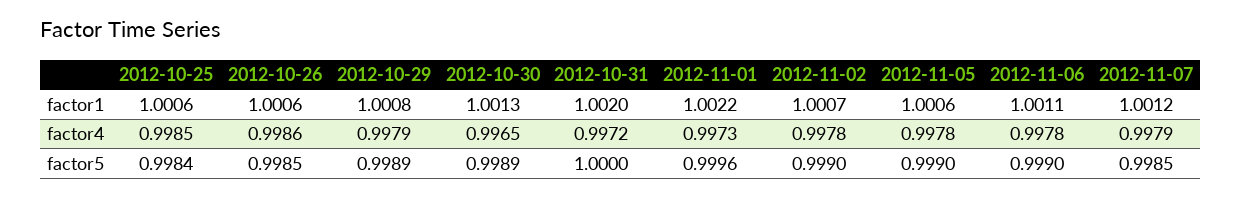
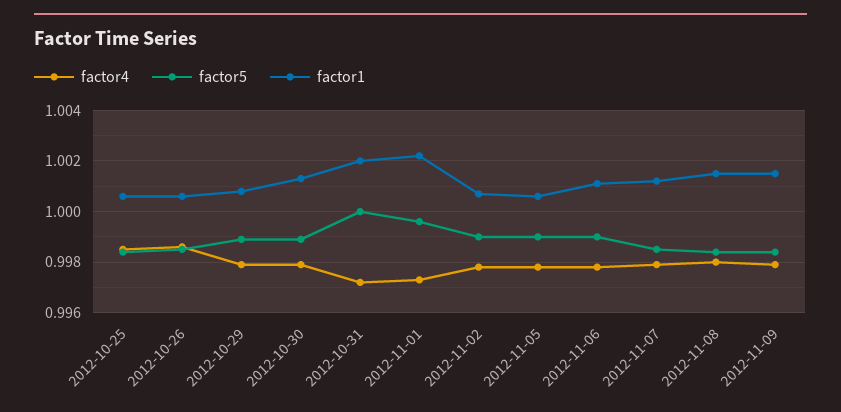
factor4, 2012-10-30: 0.9965 -> 0.998
factor4, 2012-11-08: none -> 0.998
factor5, 2012-11-08: none -> 0.9985
factor1, 2012-11-08: none -> 1.0015
factor4, 2012-11-09: none -> 0.998
factor5, 2012-11-09: none -> 0.9985
factor1, 2012-11-09: none -> 1.0015

